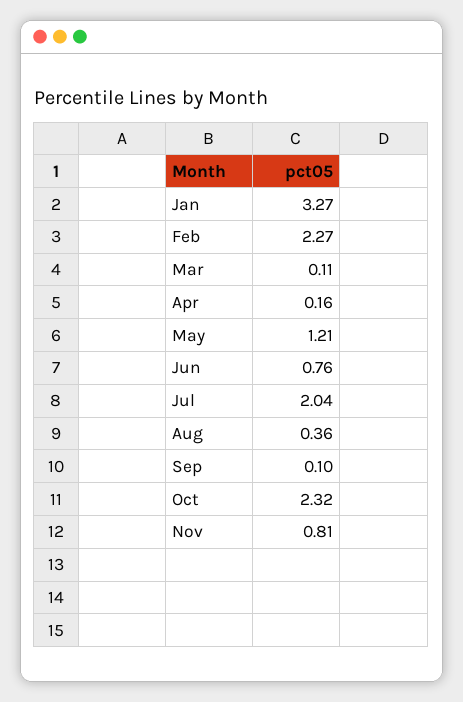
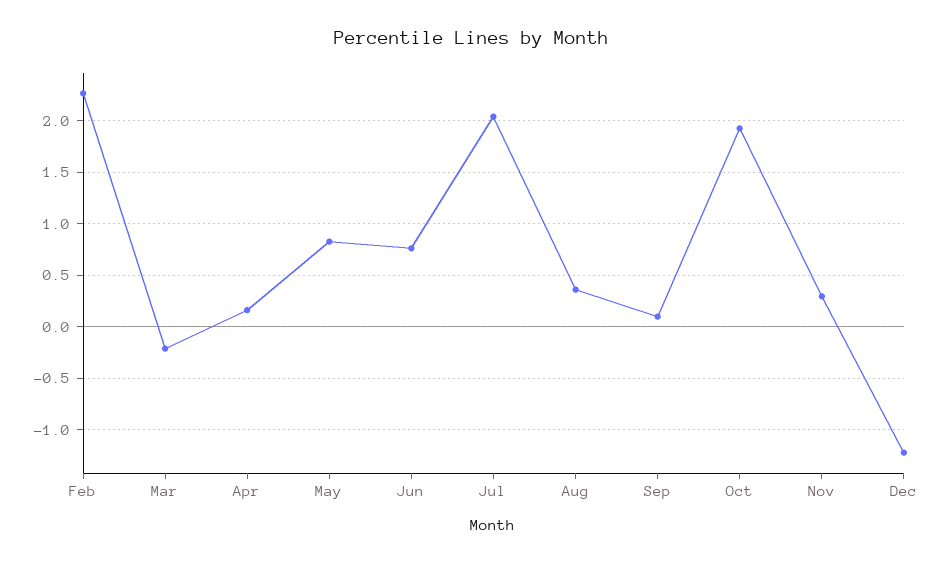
Jan: 3.27 -> none
Mar: 0.11 -> -0.2
May: 1.21 -> 0.8
Oct: 2.32 -> 1.9
Nov: 0.81 -> 0.3
Dec: none -> -1.2

